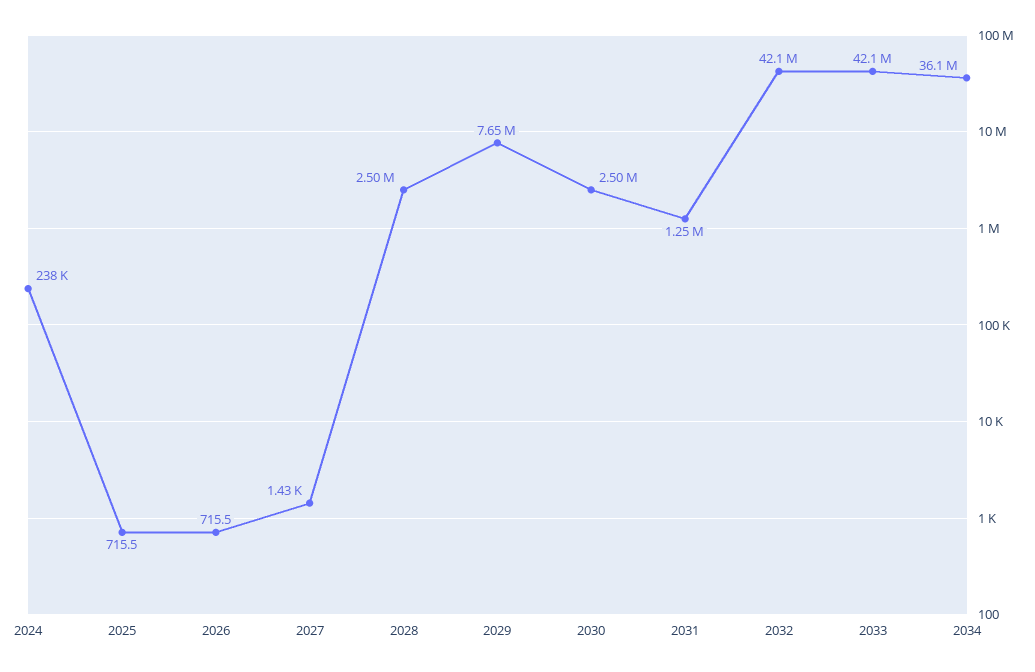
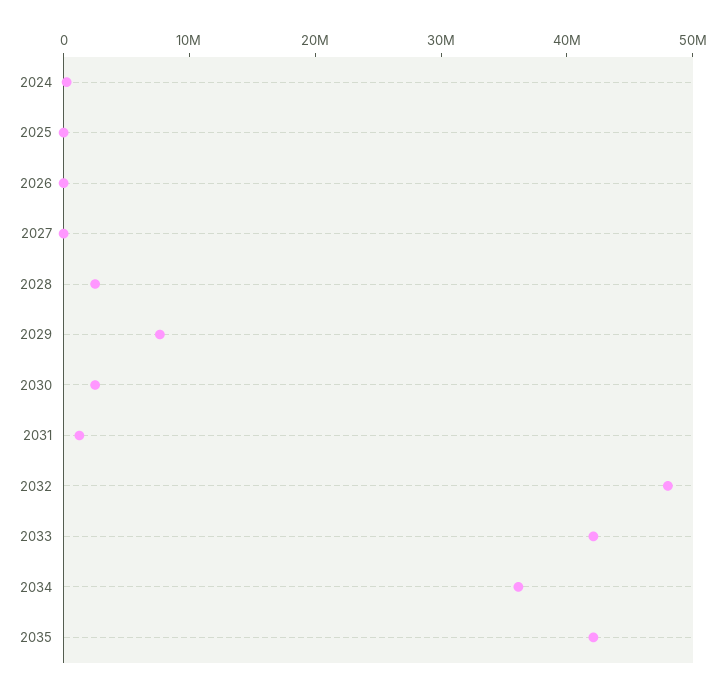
2032: 42100000 -> 48000000
2035: none -> 42000000

